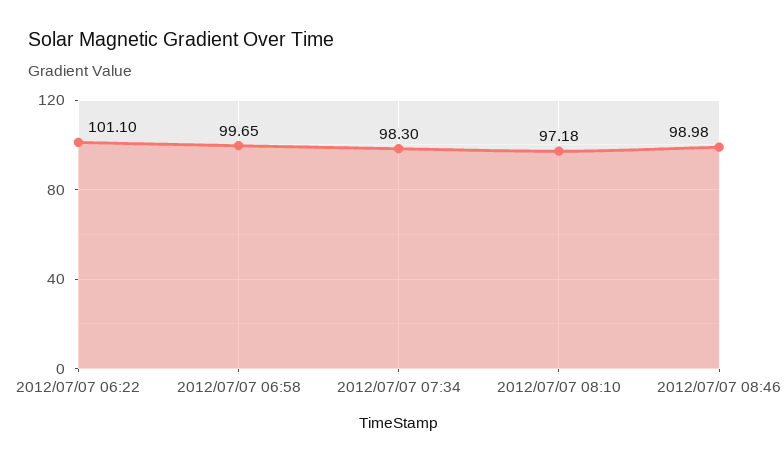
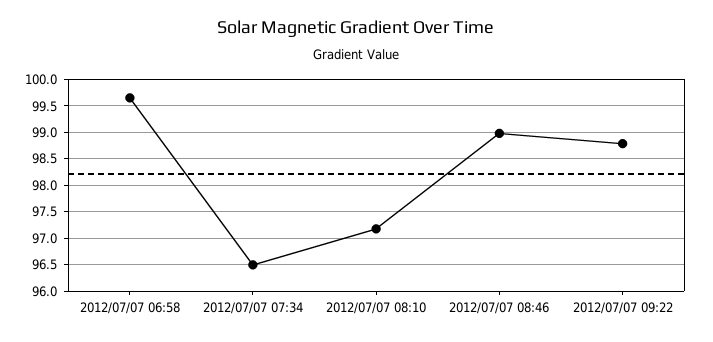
2012/07/07 06:22: 101.1 -> none
2012/07/07 07:34: 98.3 -> 96.5
2012/07/07 09:22: none -> 98.75

